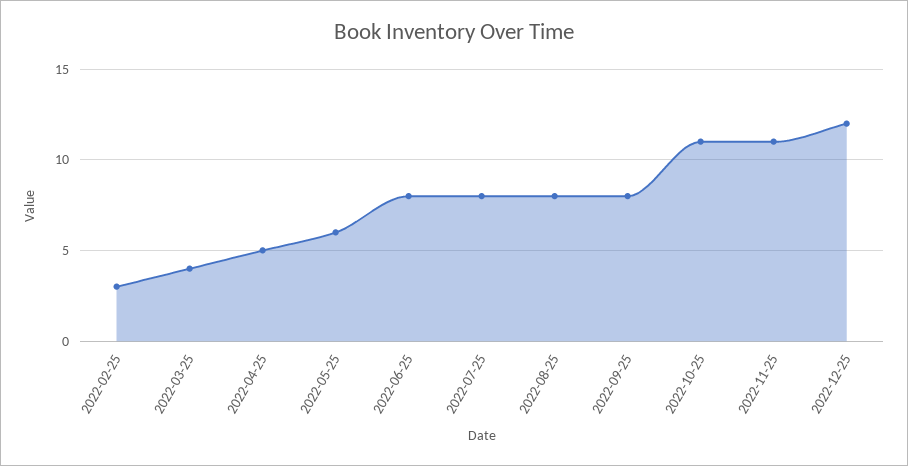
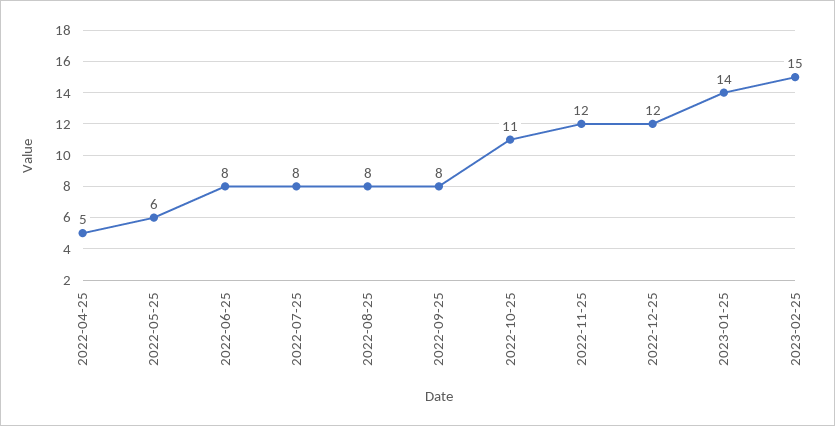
2022-02-25: 3 -> none
2022-03-25: 4 -> none
2022-11-25: 11 -> 12
2023-01-25: none -> 14
2023-02-25: none -> 15

